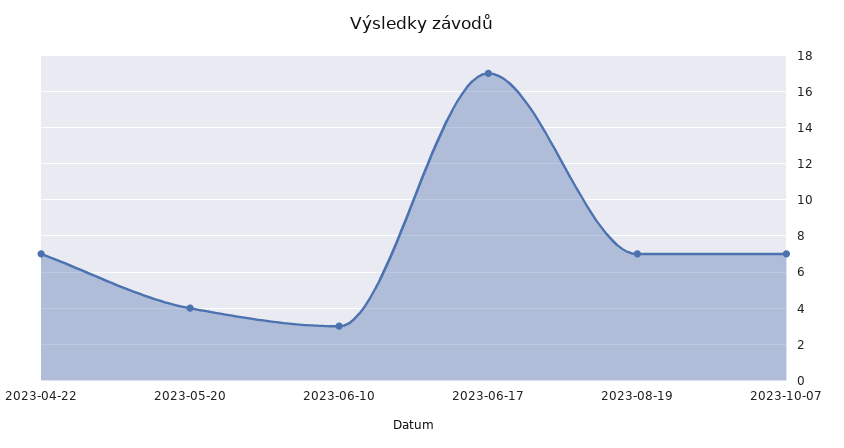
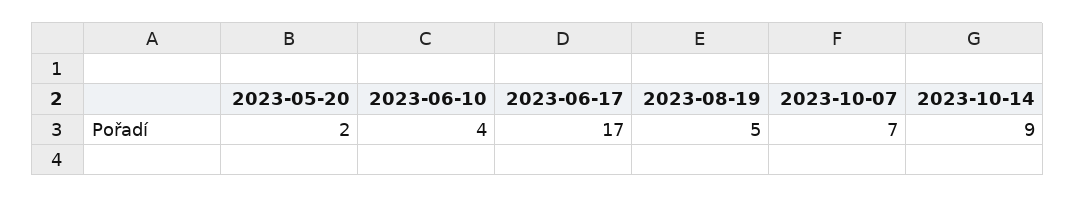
2023-04-22: 7 -> none
2023-05-20: 4 -> 2
2023-06-10: 3 -> 4
2023-08-19: 7 -> 5
2023-10-14: none -> 9

